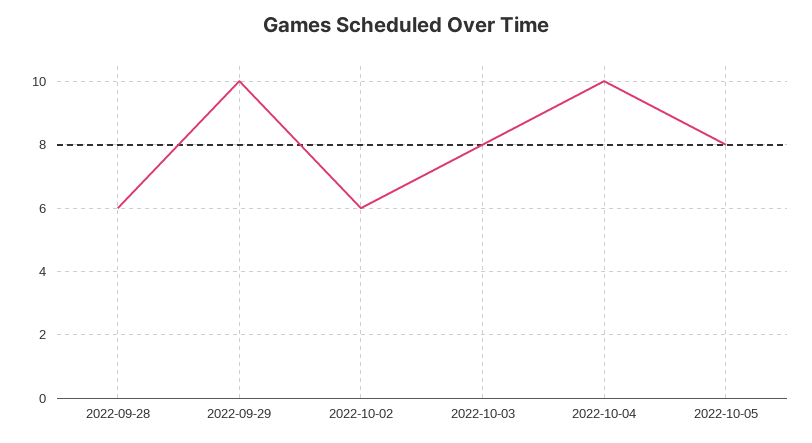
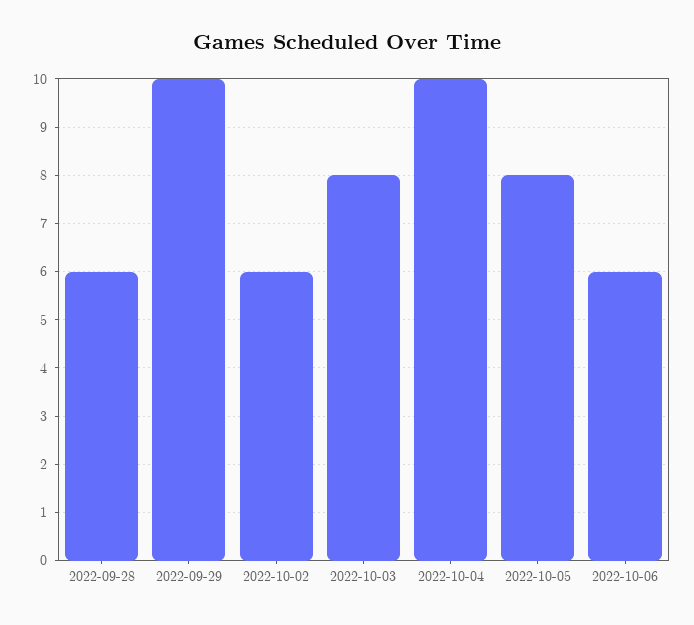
2022-10-06: none -> 6

